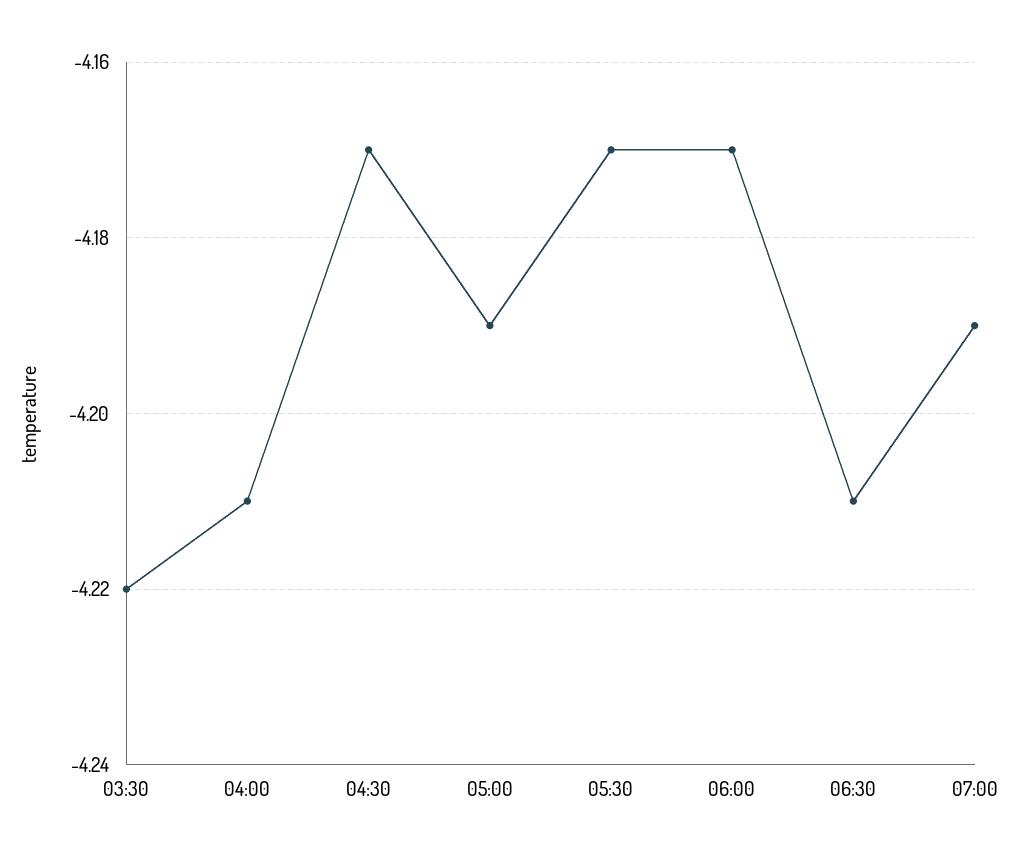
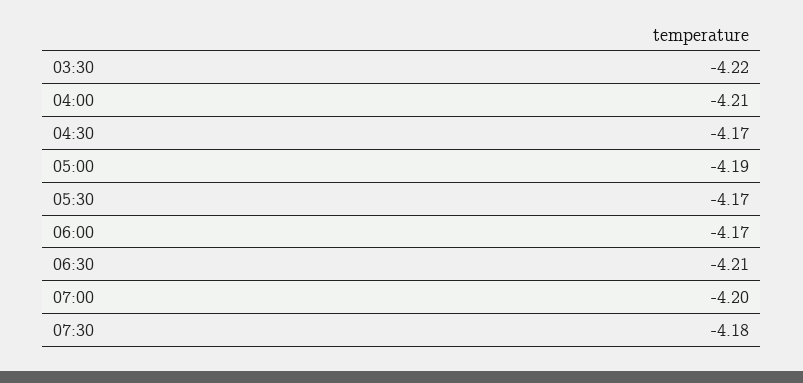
07:00: -4.19 -> -4.2
07:30: none -> -4.18

